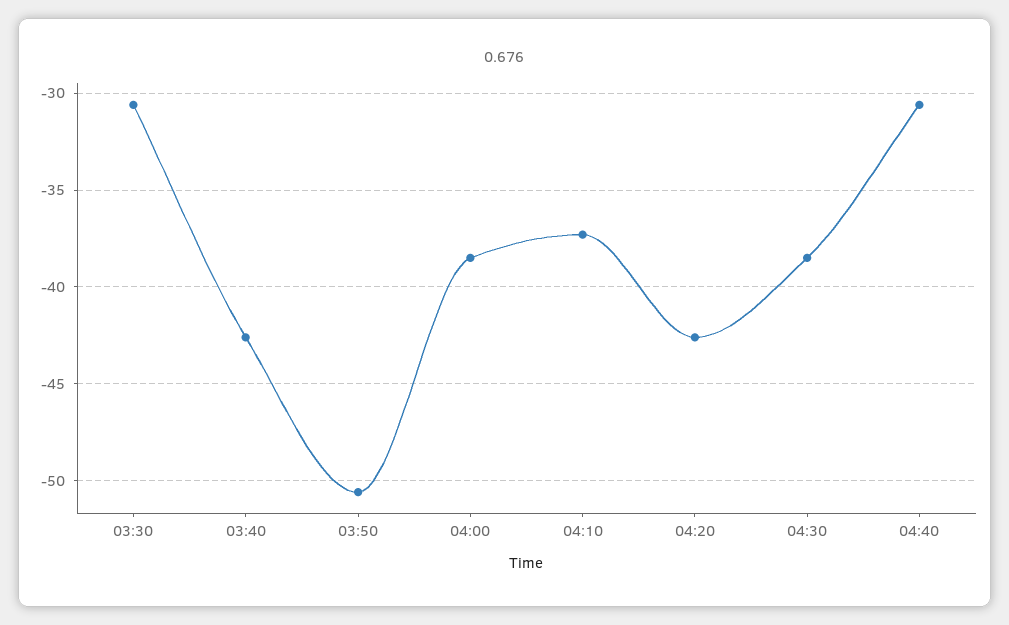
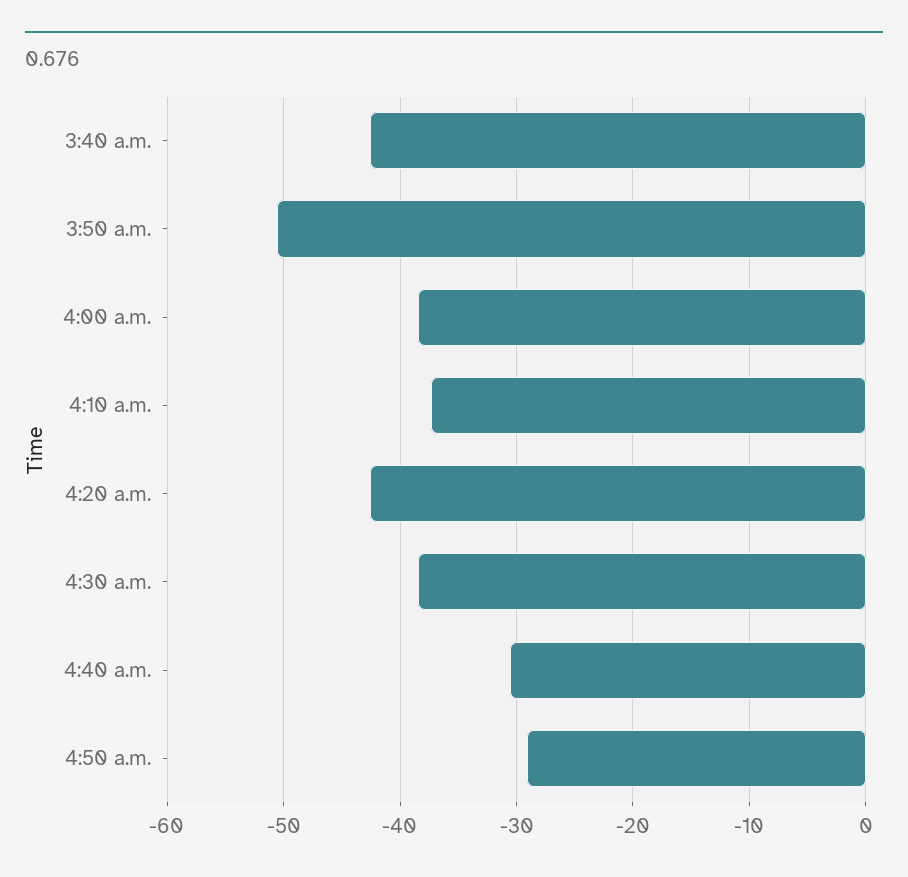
03:30: -30.5 -> none
4:50 a.m.: none -> -29

